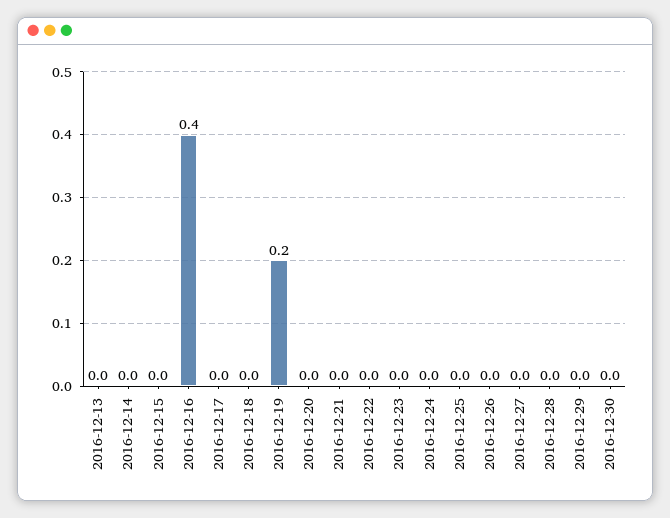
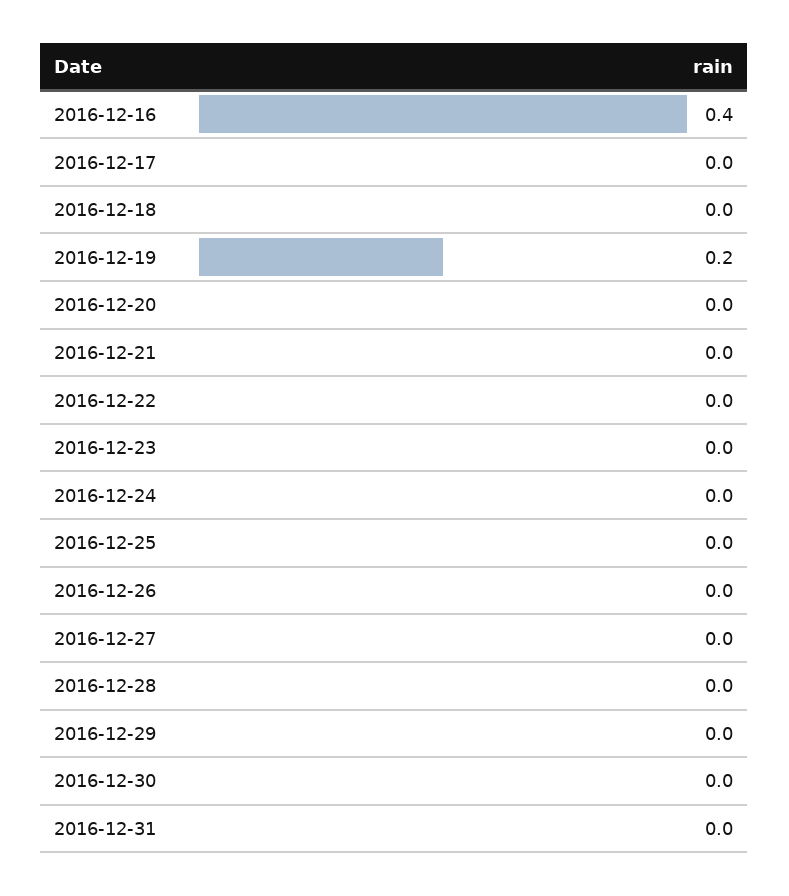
2016-12-13: 0 -> none
2016-12-14: 0 -> none
2016-12-15: 0 -> none
2016-12-31: none -> 0

